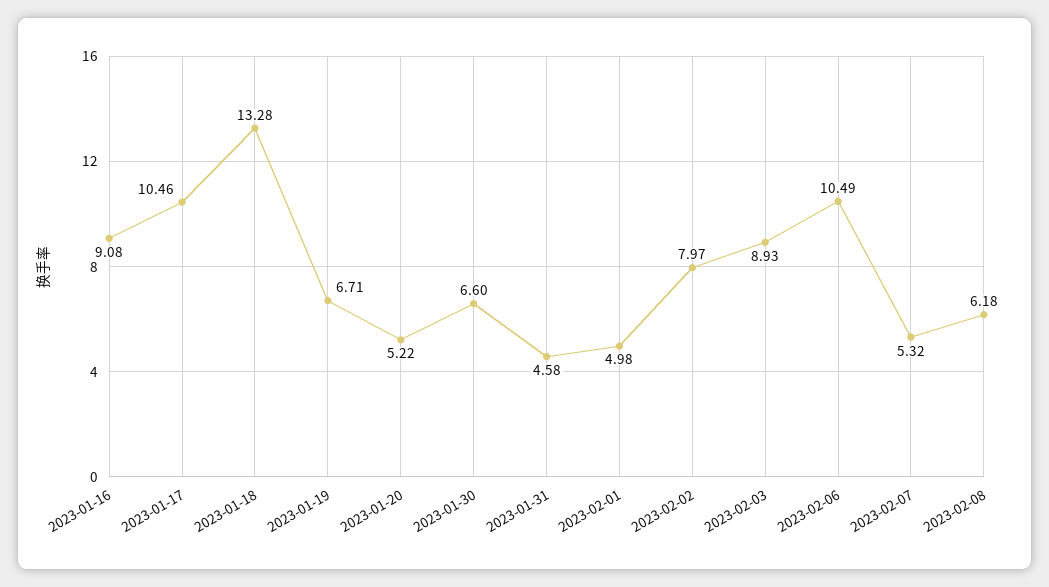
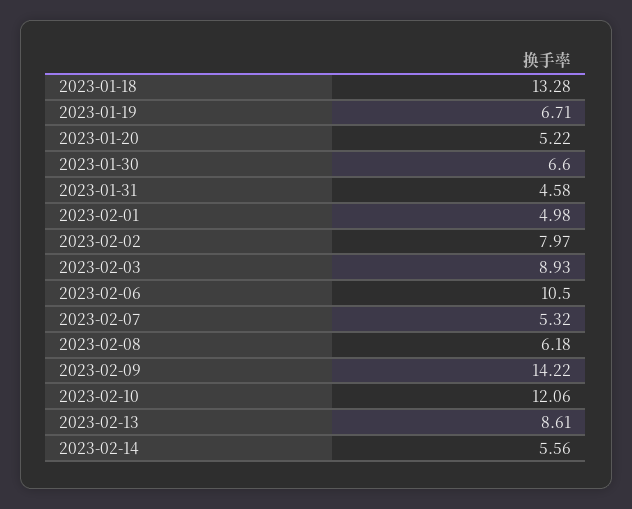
2023-01-16: 9.08 -> none
2023-01-17: 10.46 -> none
2023-02-06: 10.49 -> 10.5
2023-02-09: none -> 14.22
2023-02-10: none -> 12.06
2023-02-13: none -> 8.61
2023-02-14: none -> 5.56

